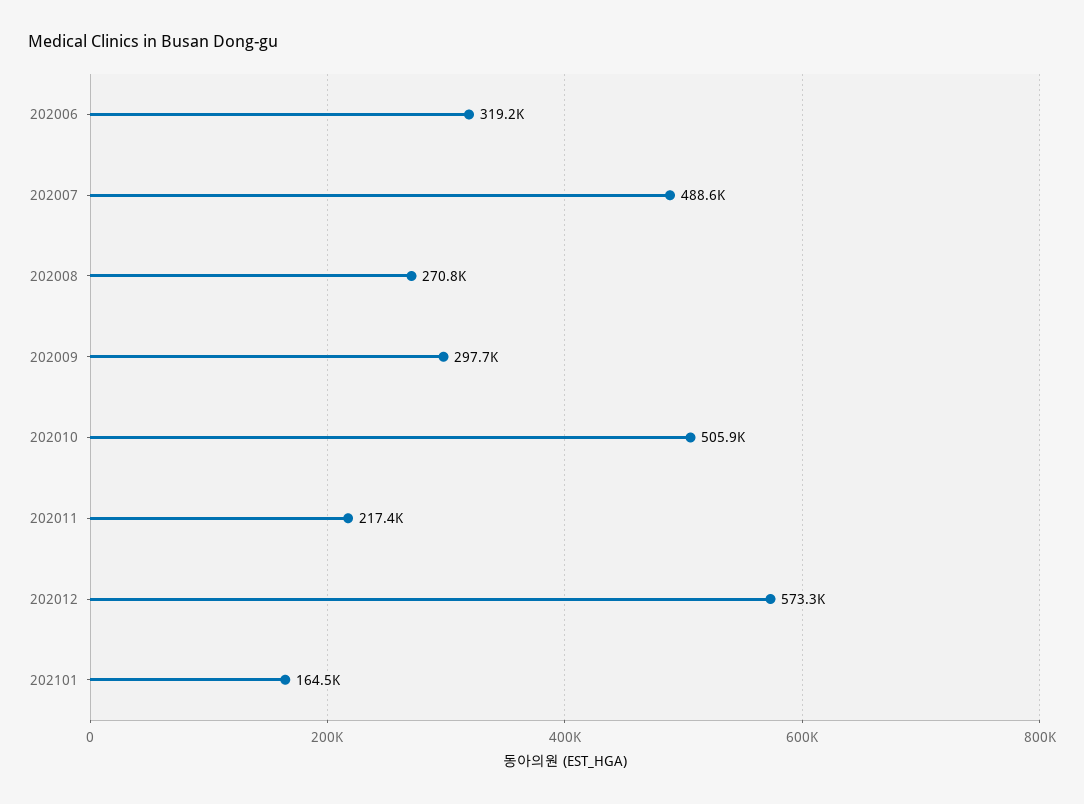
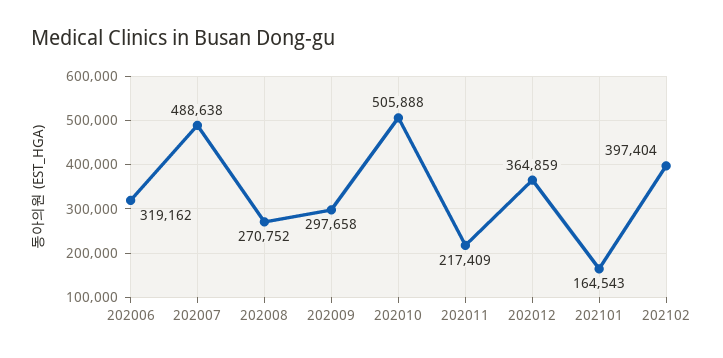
202012: 573300 -> 364859
202102: none -> 397404

